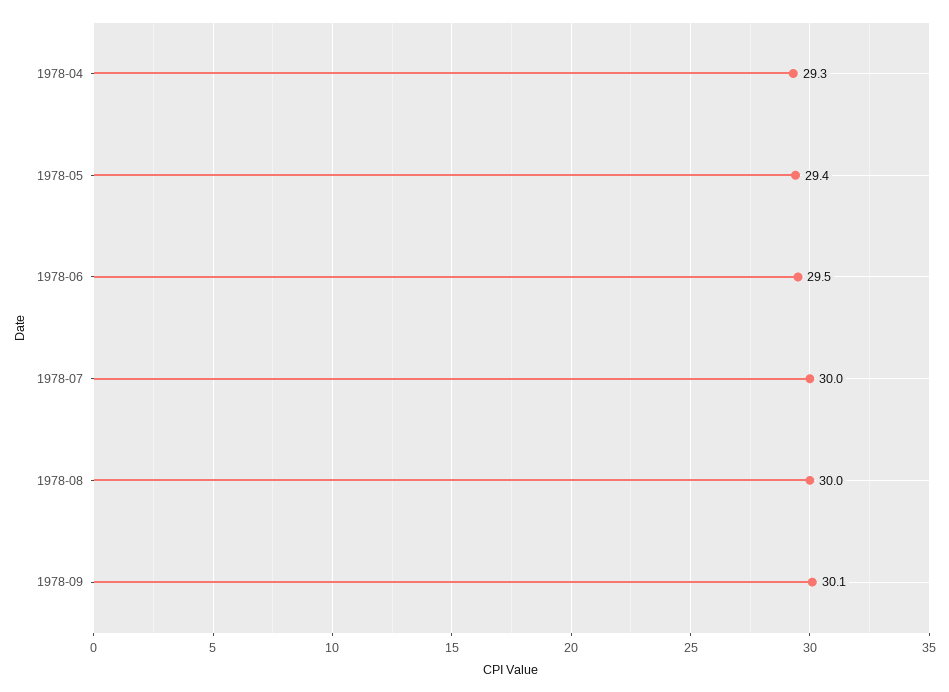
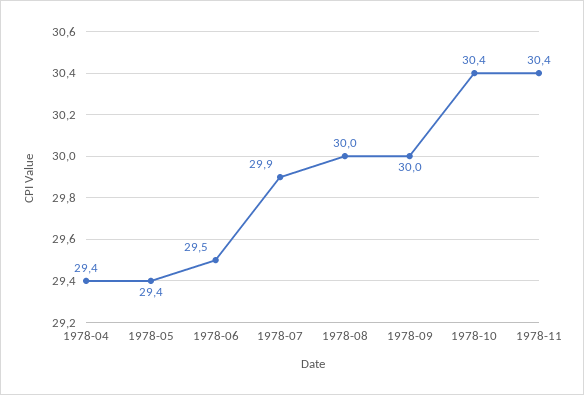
1978-04: 29.3 -> 29.4
1978-07: 30 -> 29.9
1978-09: 30.1 -> 30
1978-10: none -> 30.4
1978-11: none -> 30.4

